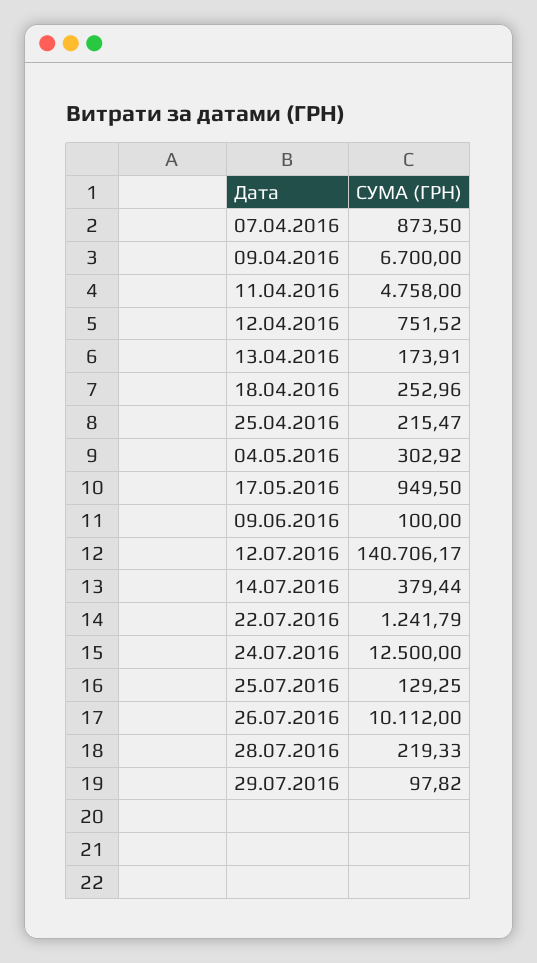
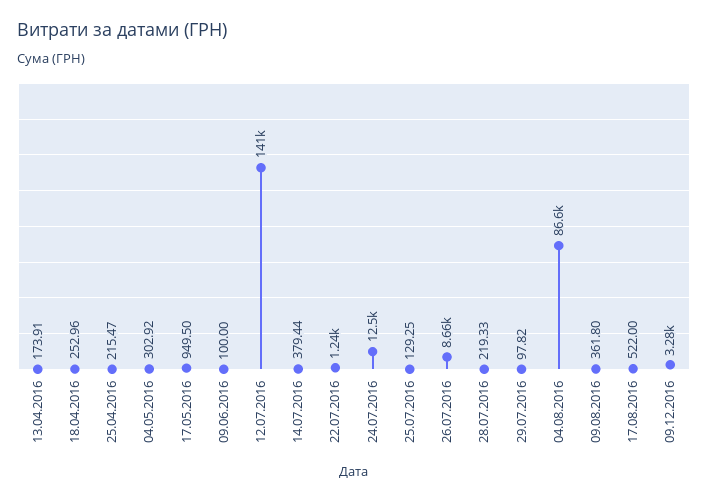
07.04.2016: 873.5 -> none
09.04.2016: 6700 -> none
11.04.2016: 4758 -> none
12.04.2016: 751.52 -> none
26.07.2016: 10112 -> 8660
04.08.2016: none -> 86600
09.08.2016: none -> 361.8
17.08.2016: none -> 522
09.12.2016: none -> 3280

